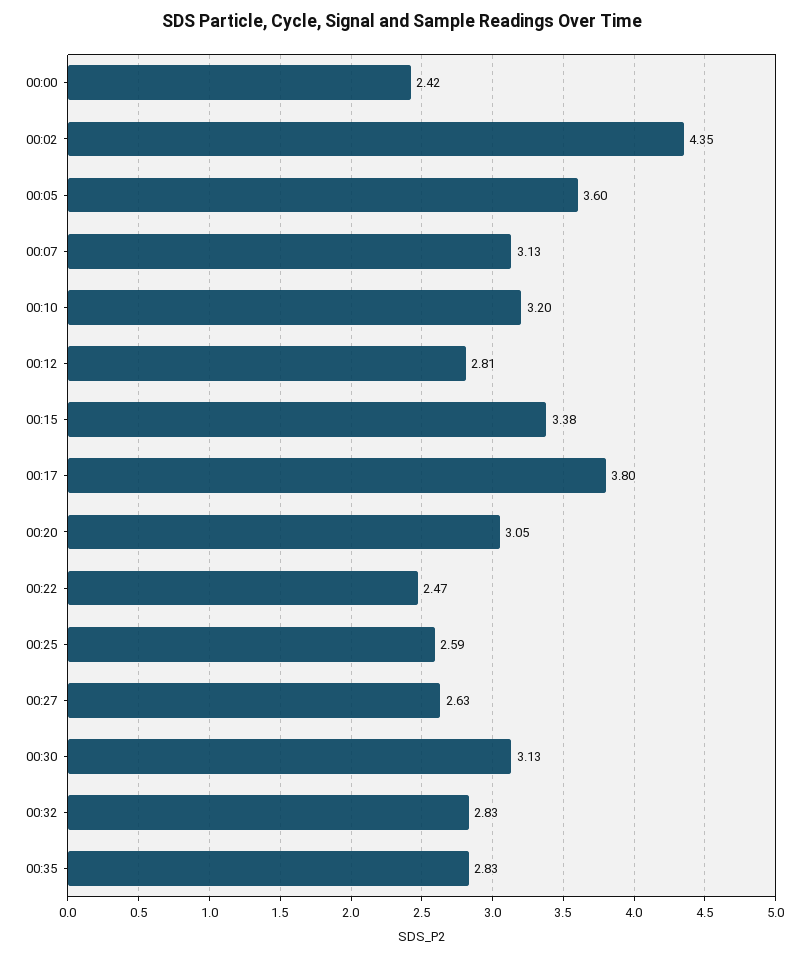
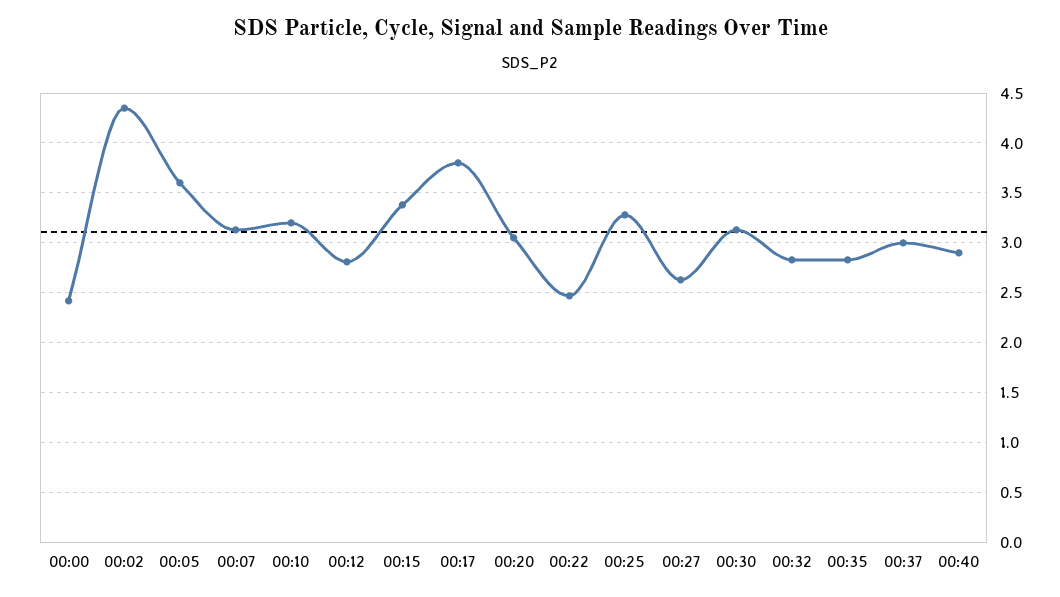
00:25: 2.59 -> 3.3
00:37: none -> 3
00:40: none -> 2.9

